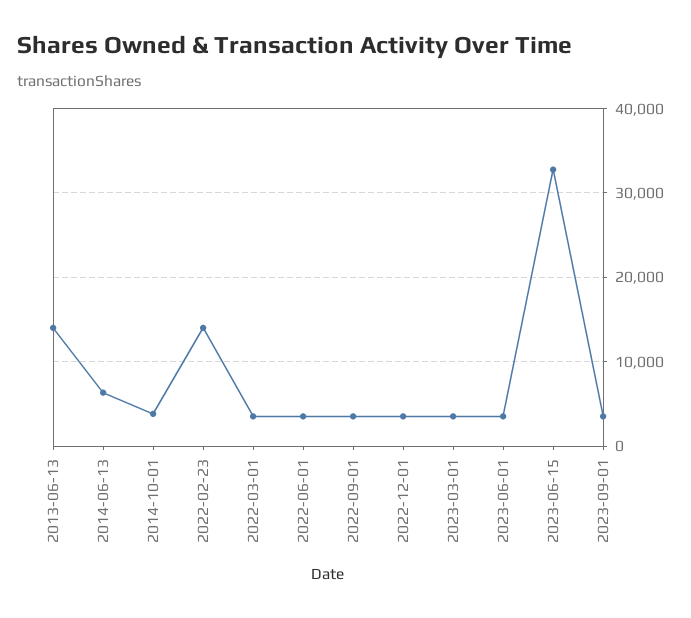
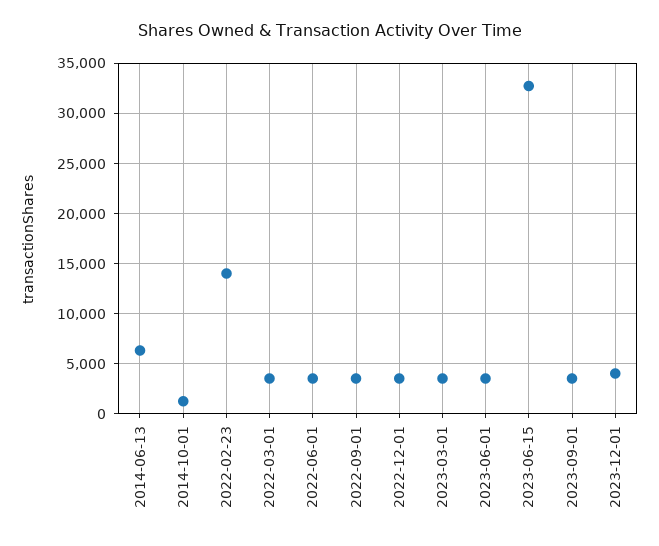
2013-06-13: 14000 -> none
2014-10-01: 4000 -> 1000
2023-12-01: none -> 4000

